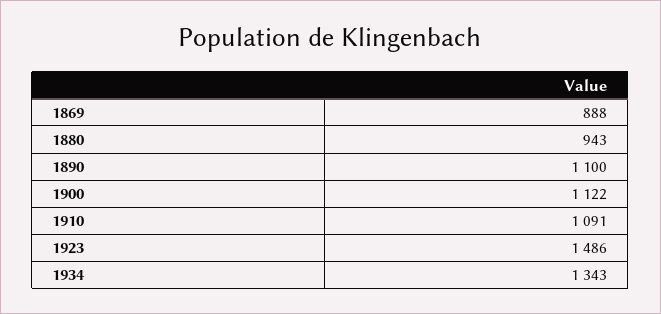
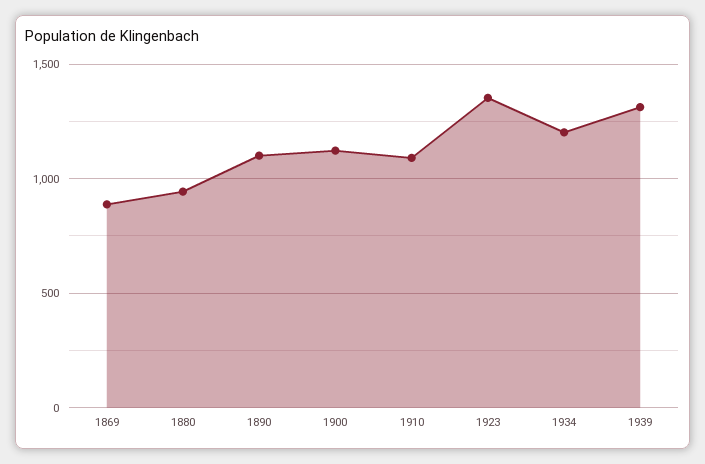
1923: 1486 -> 1350
1934: 1343 -> 1200
1939: none -> 1300

